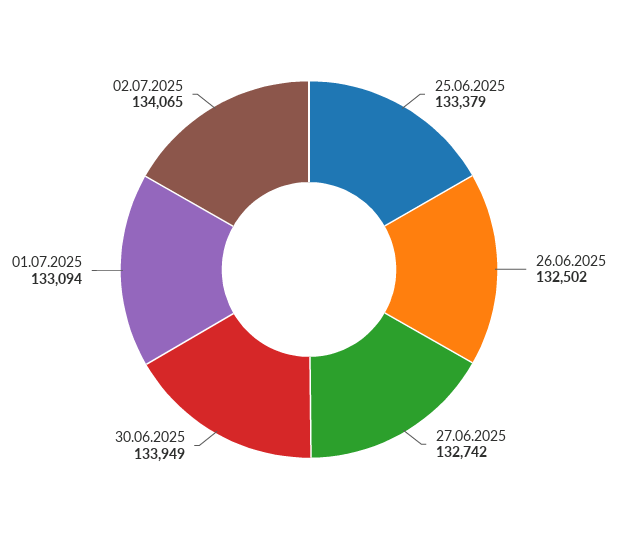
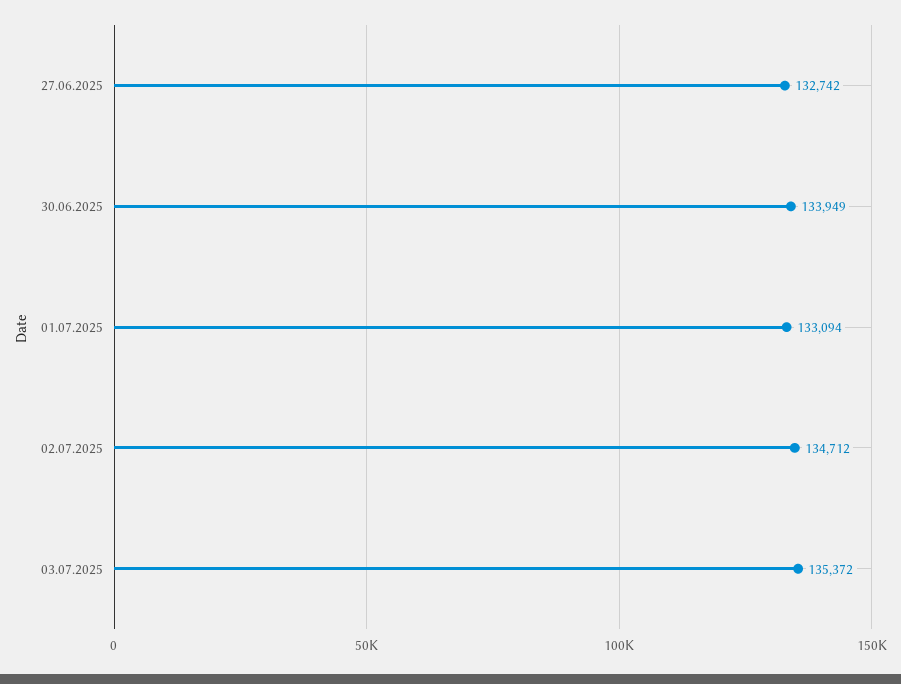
25.06.2025: 133379 -> none
26.06.2025: 132502 -> none
02.07.2025: 134065 -> 134712
03.07.2025: none -> 135372

